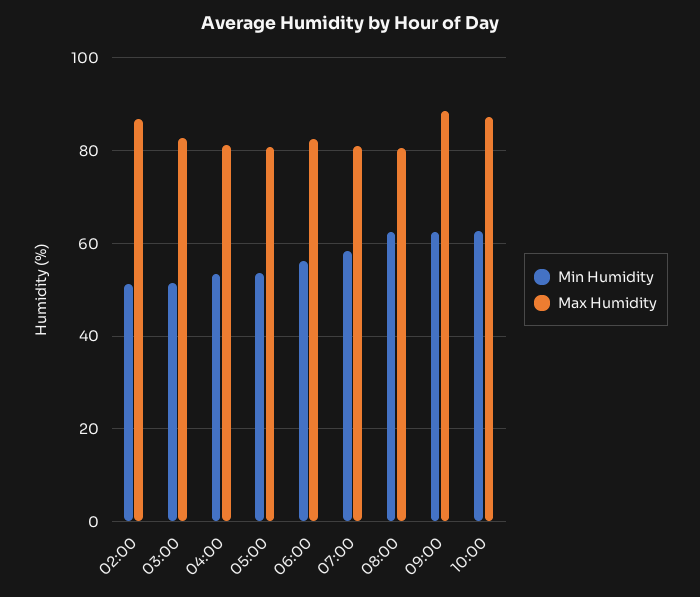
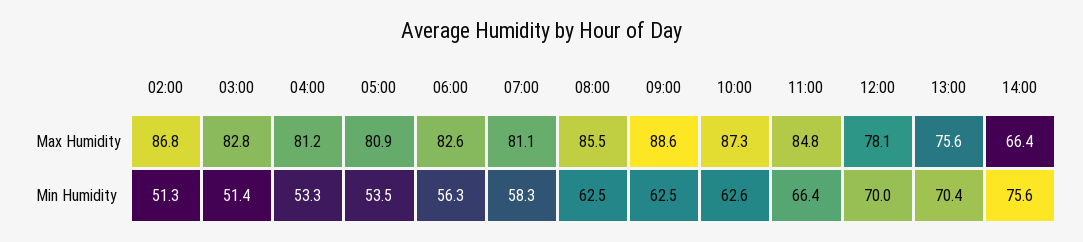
Max Humidity, 08:00: 80 -> 85.5
Max Humidity, 11:00: none -> 84.8
Max Humidity, 12:00: none -> 78.1
Max Humidity, 13:00: none -> 75.6
Max Humidity, 14:00: none -> 66.4
Min Humidity, 11:00: none -> 66.4
Min Humidity, 12:00: none -> 70
Min Humidity, 13:00: none -> 70.4
Min Humidity, 14:00: none -> 75.6

